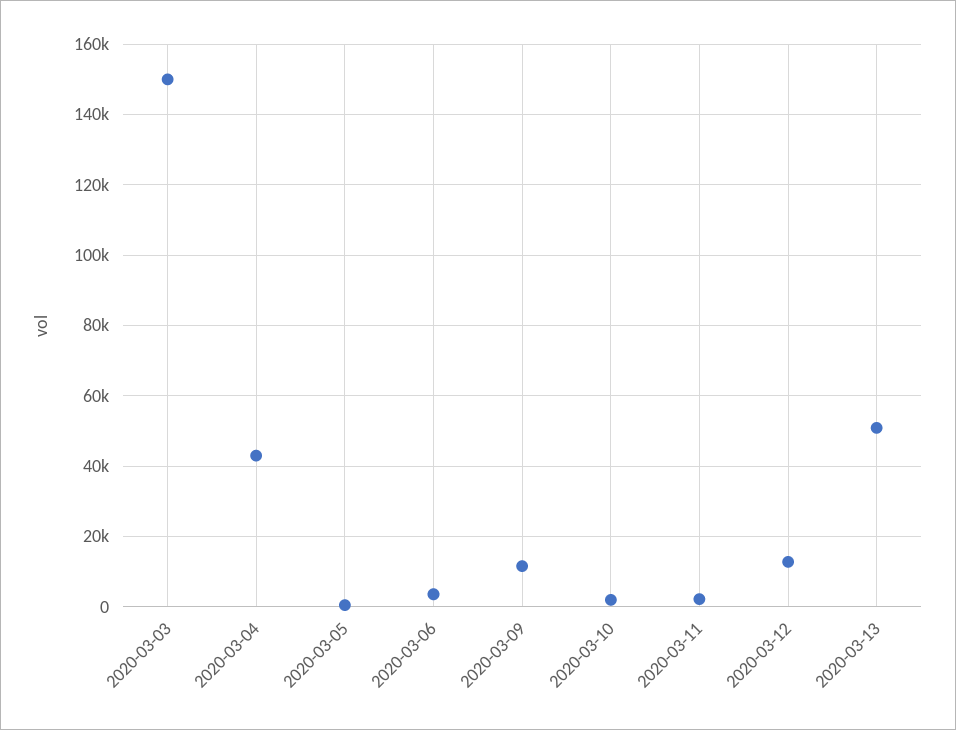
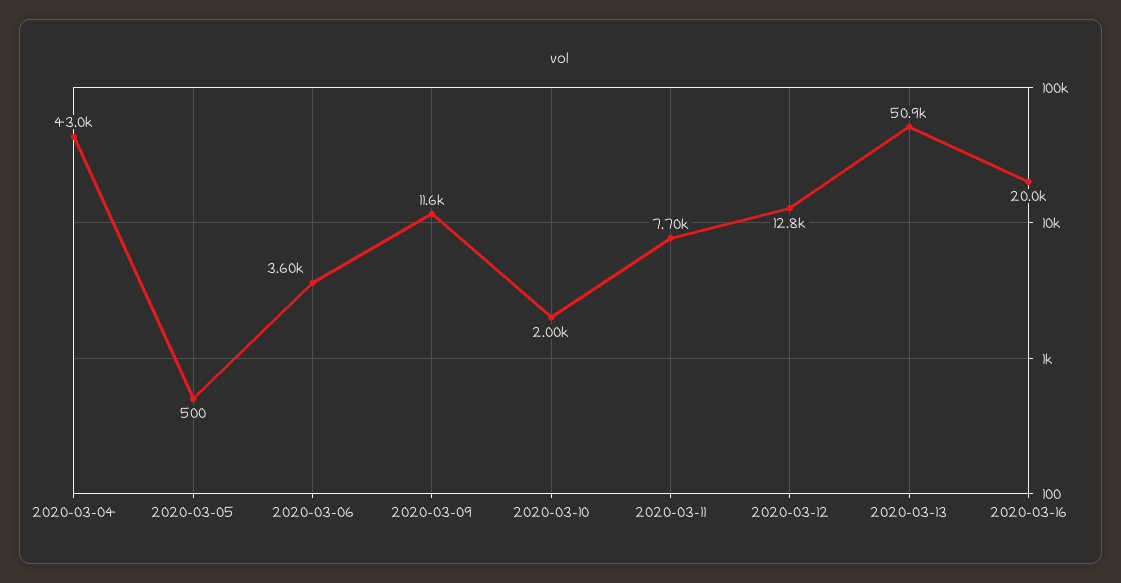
2020-03-03: 150000 -> none
2020-03-11: 2000 -> 7700
2020-03-16: none -> 20000

